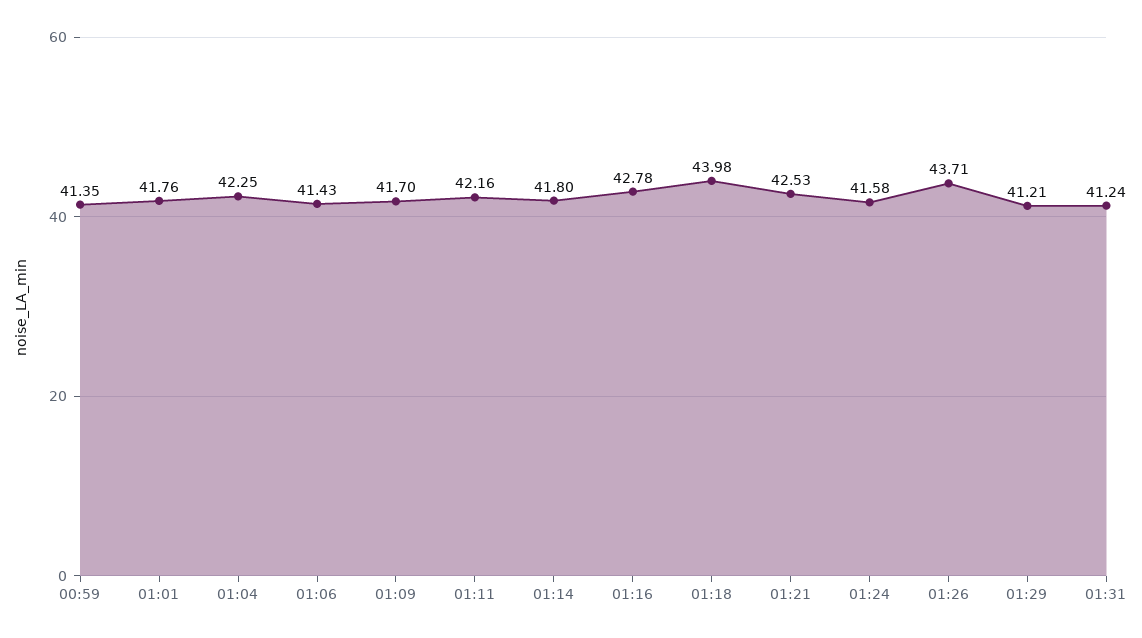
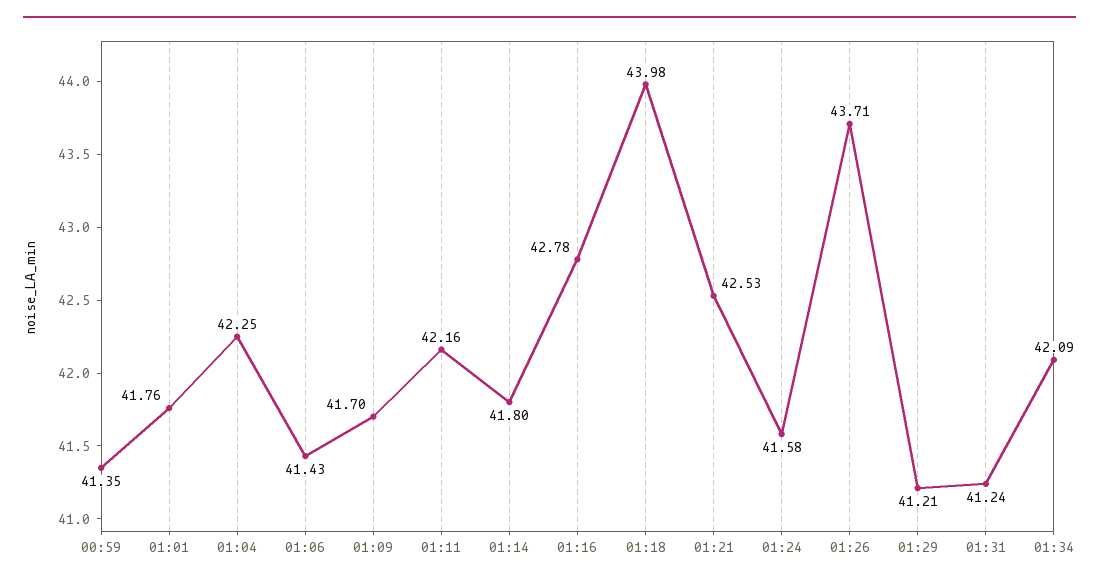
01:34: none -> 42.09

